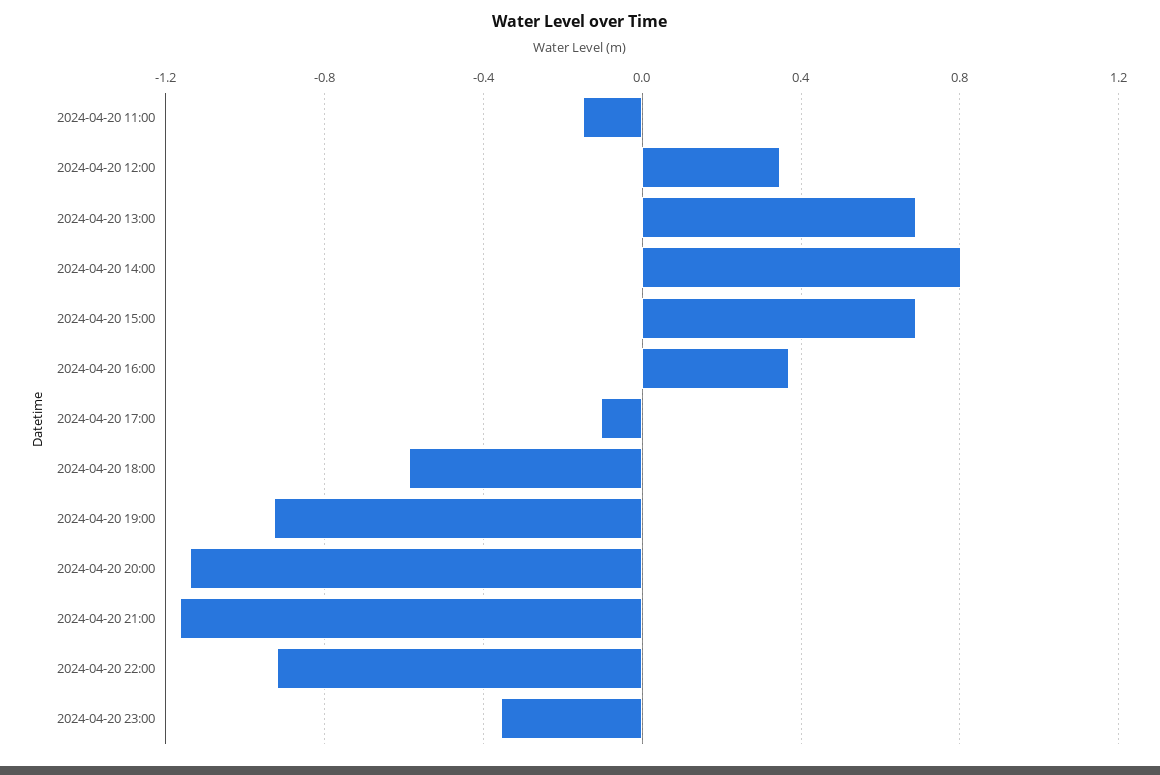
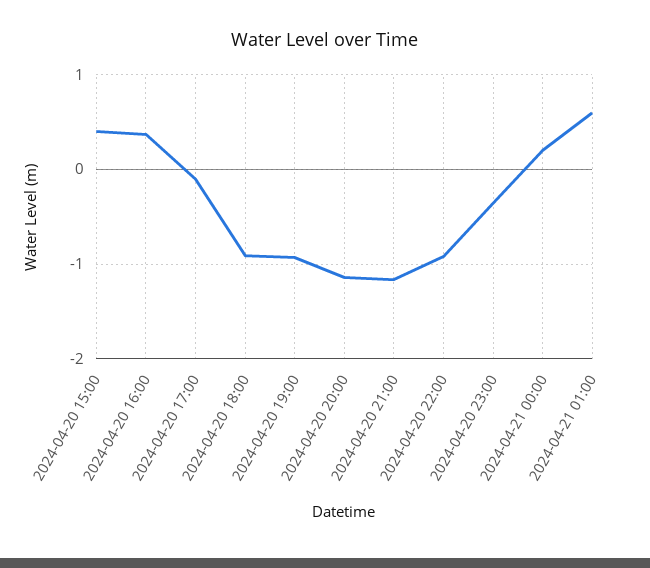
2024-04-20 11:00: -0.15 -> none
2024-04-20 12:00: 0.35 -> none
2024-04-20 13:00: 0.7 -> none
2024-04-20 14:00: 0.8 -> none
2024-04-20 15:00: 0.7 -> 0.4
2024-04-20 18:00: -0.6 -> -0.9
2024-04-21 00:00: none -> 0.2
2024-04-21 01:00: none -> 0.6

